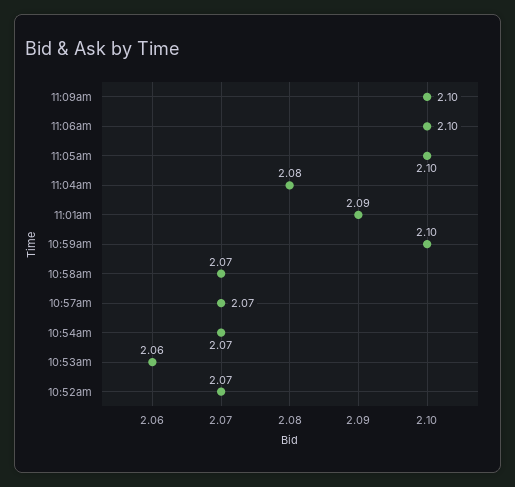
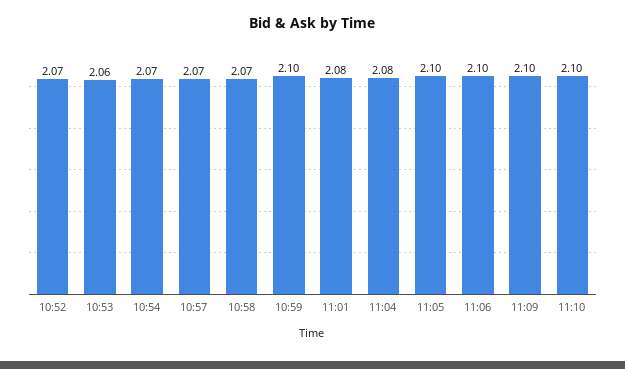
11:01am: 2.09 -> 2.08
11:10: none -> 2.1

